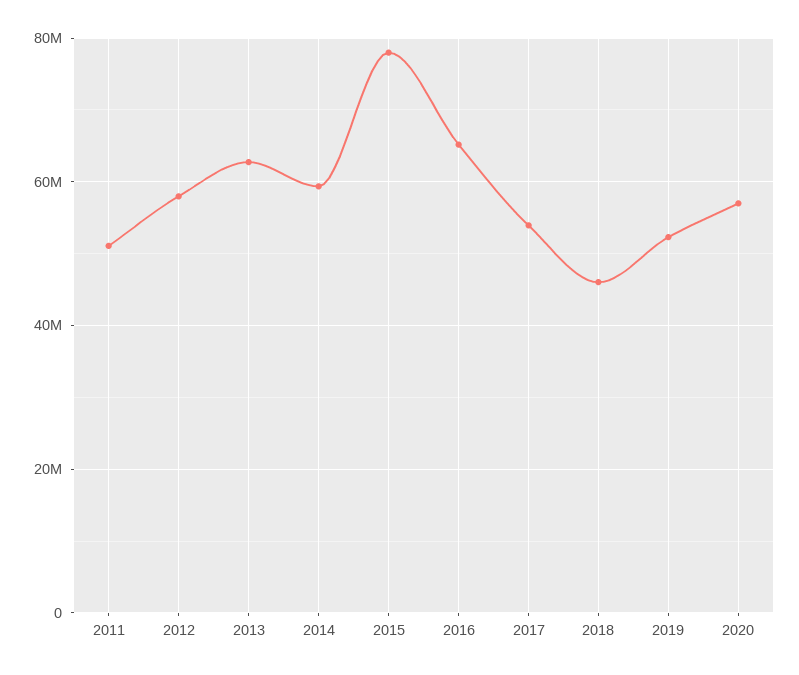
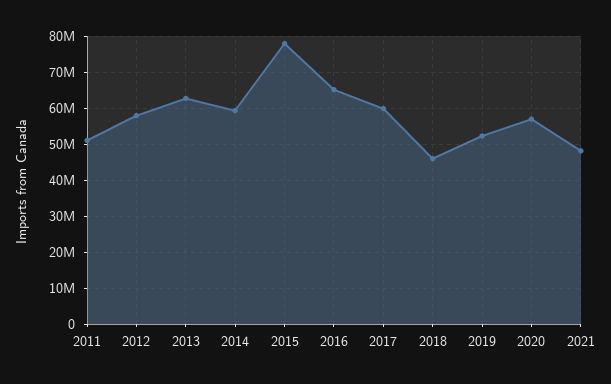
2017: 54000000 -> 60000000
2021: none -> 48000000

